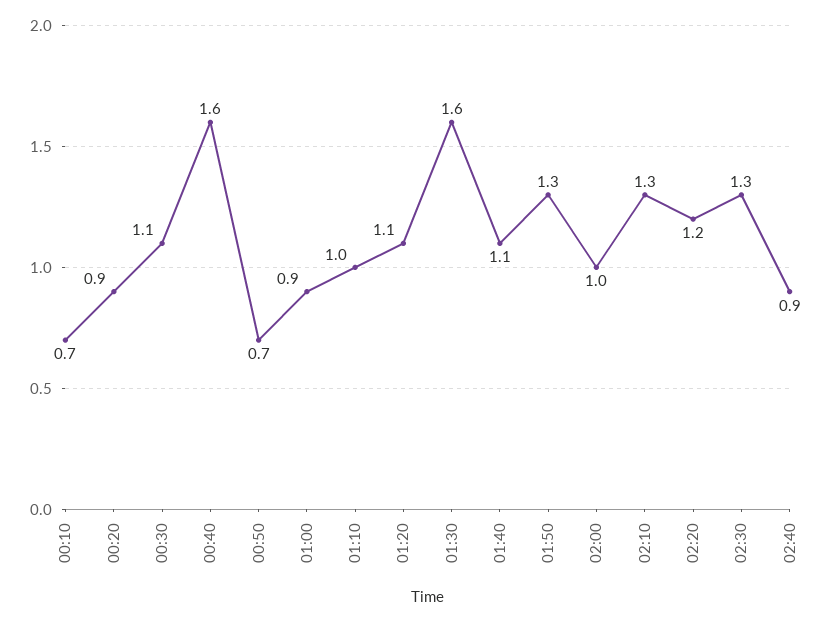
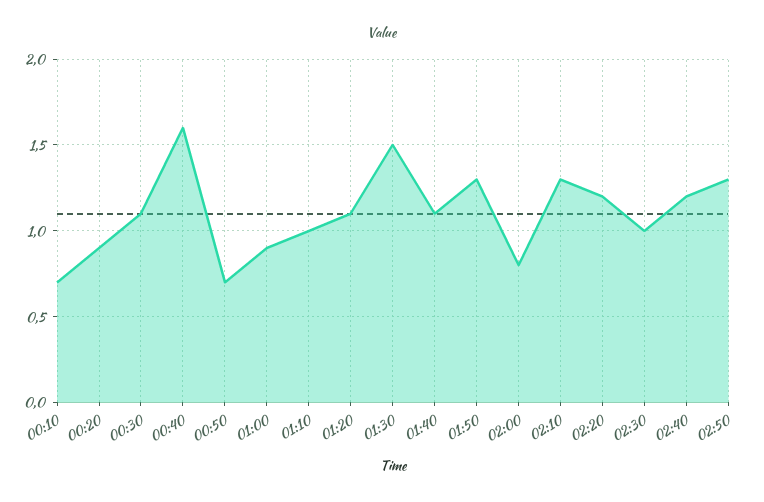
01:30: 1.6 -> 1.5
02:00: 1 -> 0.8
02:30: 1.3 -> 1
02:40: 0.9 -> 1.2
02:50: none -> 1.3

